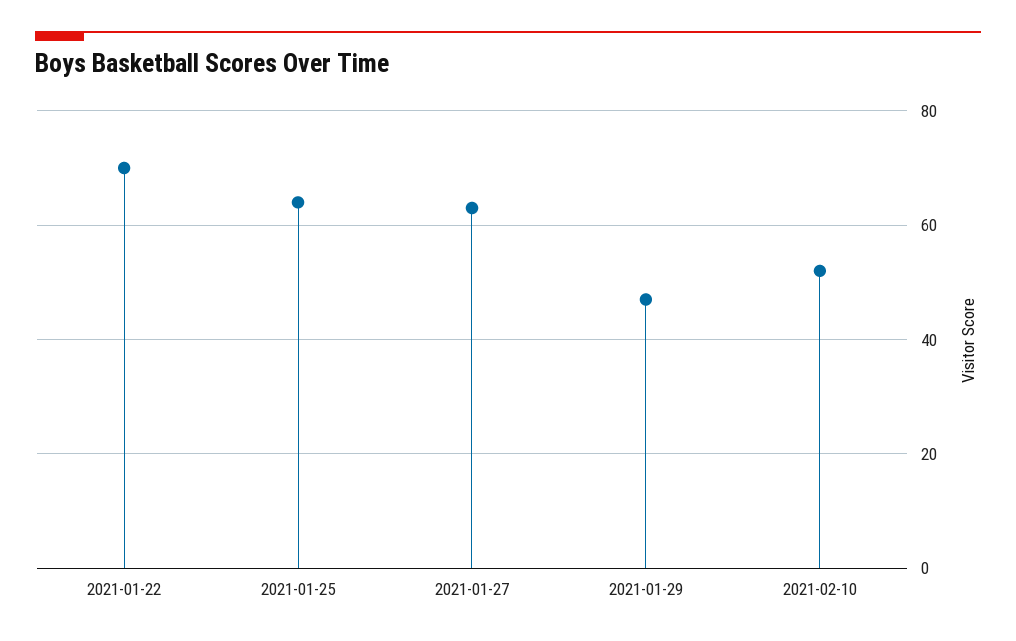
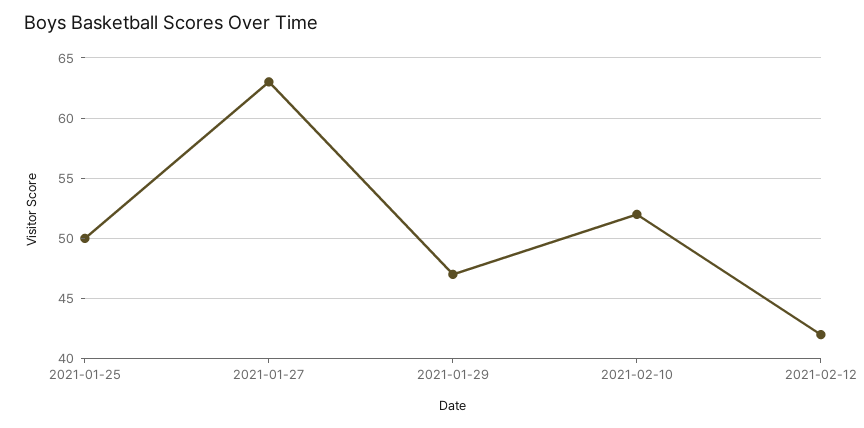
2021-01-22: 70 -> none
2021-01-25: 65 -> 50
2021-02-12: none -> 42

